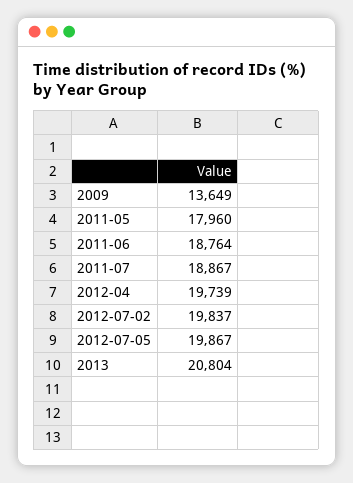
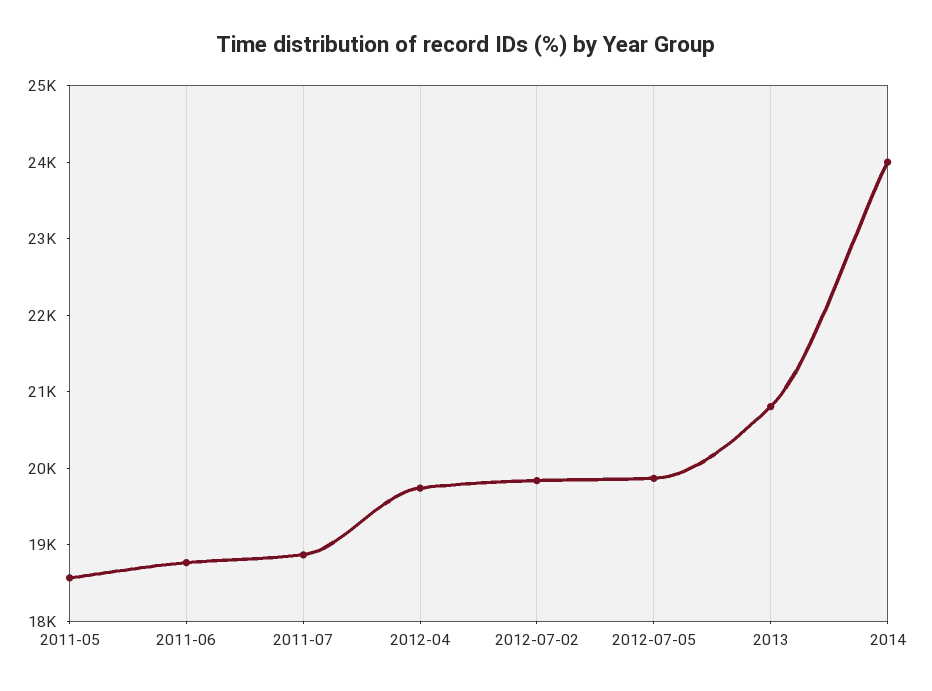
2009: 13649 -> none
2011-05: 17960 -> 18600
2014: none -> 24000

